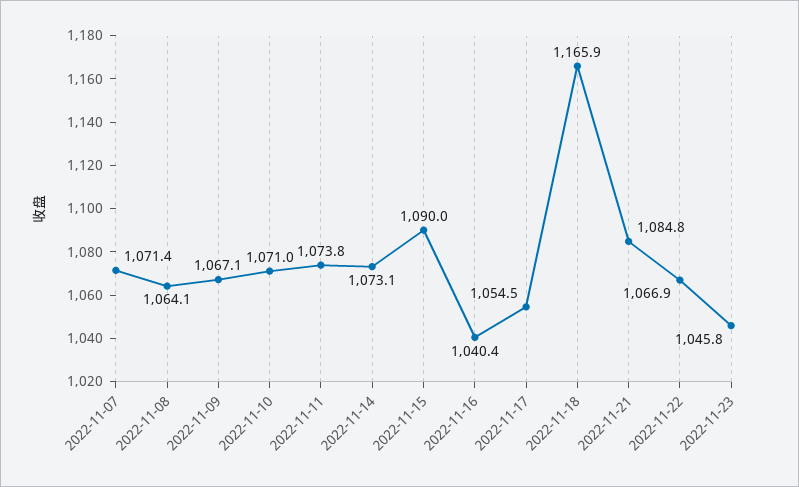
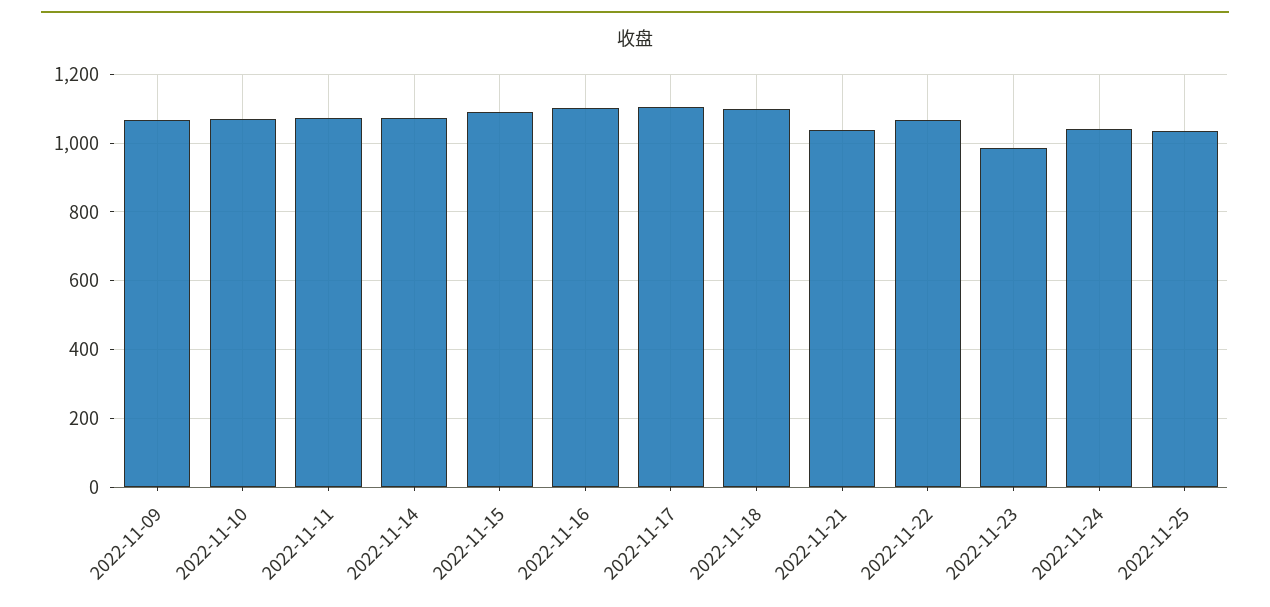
2022-11-07: 1071.4 -> none
2022-11-08: 1064.1 -> none
2022-11-16: 1040.4 -> 1100
2022-11-17: 1054.5 -> 1100
2022-11-18: 1165.9 -> 1100
2022-11-21: 1084.8 -> 1040
2022-11-23: 1045.8 -> 980
2022-11-24: none -> 1040
2022-11-25: none -> 1040

